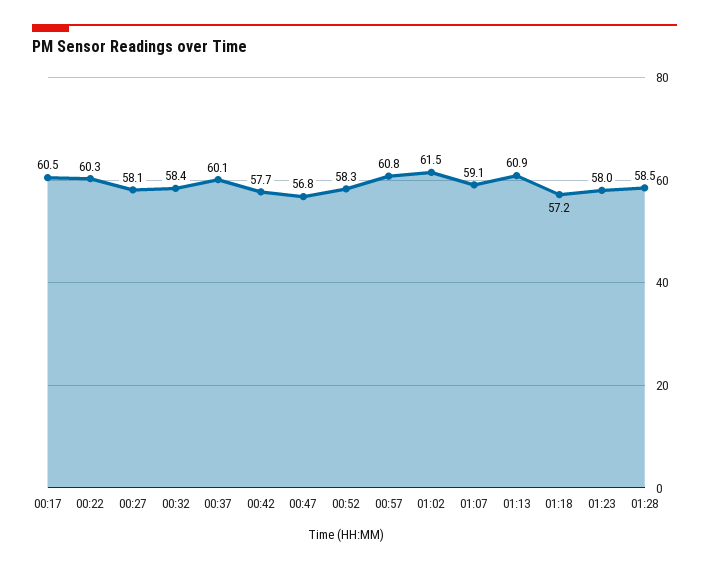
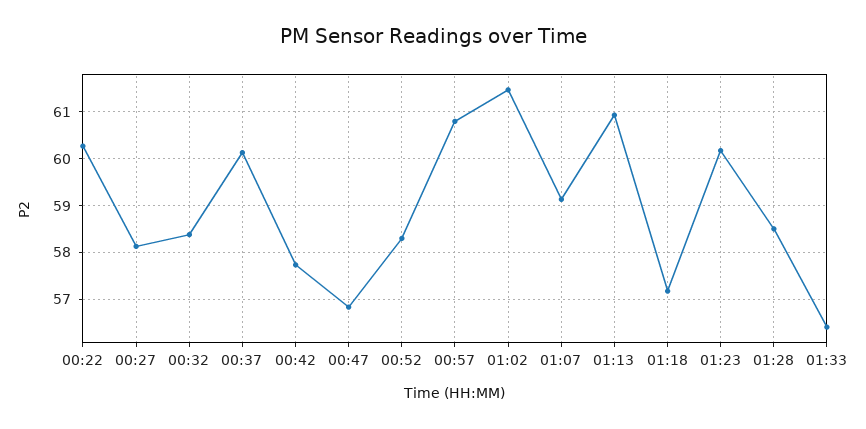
00:17: 60.5 -> none
01:23: 58 -> 60.2
01:33: none -> 56.4

